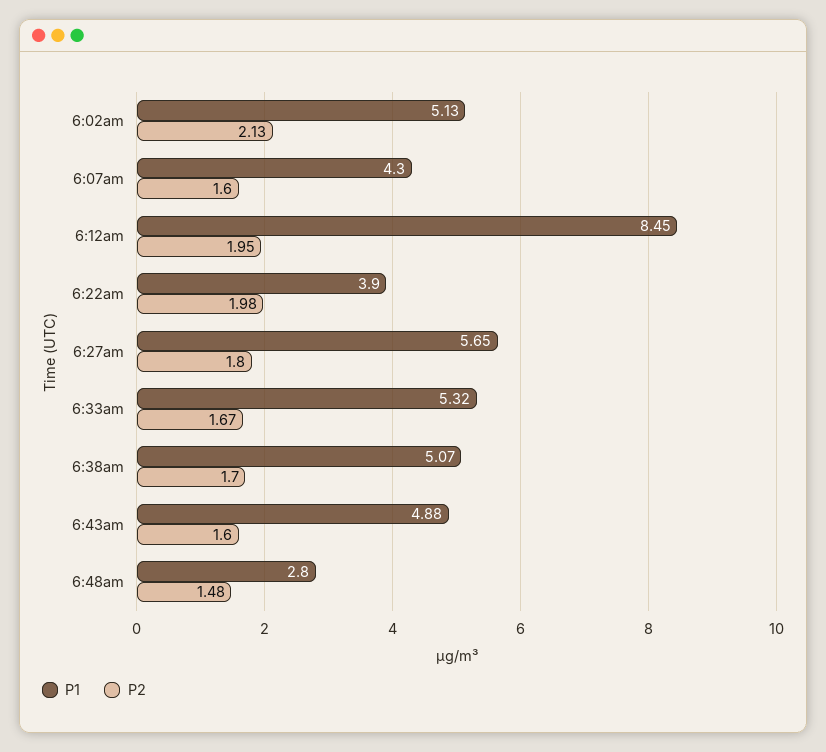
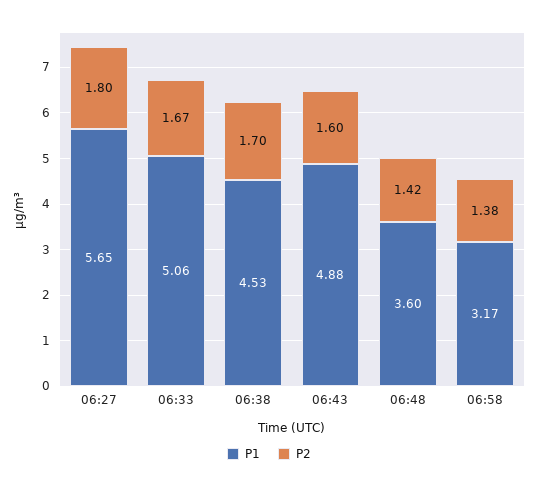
P1, 6:02am: 5.13 -> none
P2, 6:02am: 2.13 -> none
P1, 6:07am: 4.3 -> none
P2, 6:07am: 1.6 -> none
P1, 6:12am: 8.45 -> none
P2, 6:12am: 1.95 -> none
P1, 6:22am: 3.9 -> none
P2, 6:22am: 1.98 -> none
P1, 6:33am: 5.32 -> 5.06
P1, 6:38am: 5.07 -> 4.53
P1, 6:48am: 2.8 -> 3.6
P2, 6:48am: 1.48 -> 1.42
P1, 06:58: none -> 3.17
P2, 06:58: none -> 1.38

